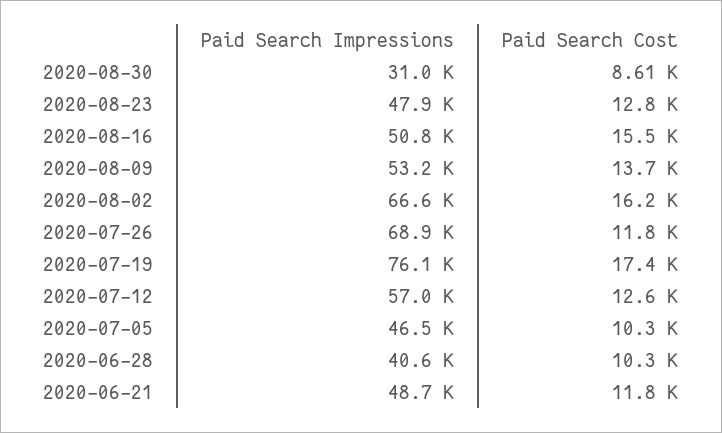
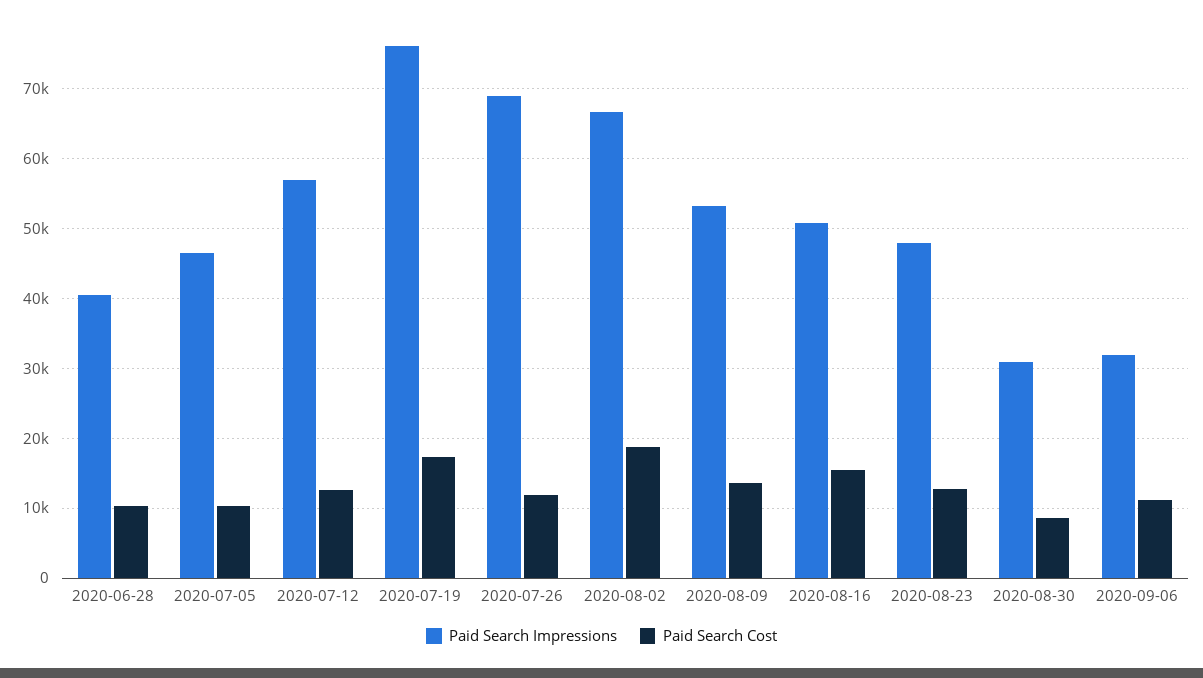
Paid Search Cost, 2020-08-02: 16200 -> 19000
Paid Search Impressions, 2020-06-21: 48700 -> none
Paid Search Cost, 2020-06-21: 11800 -> none
Paid Search Impressions, 2020-09-06: none -> 32000
Paid Search Cost, 2020-09-06: none -> 11000

